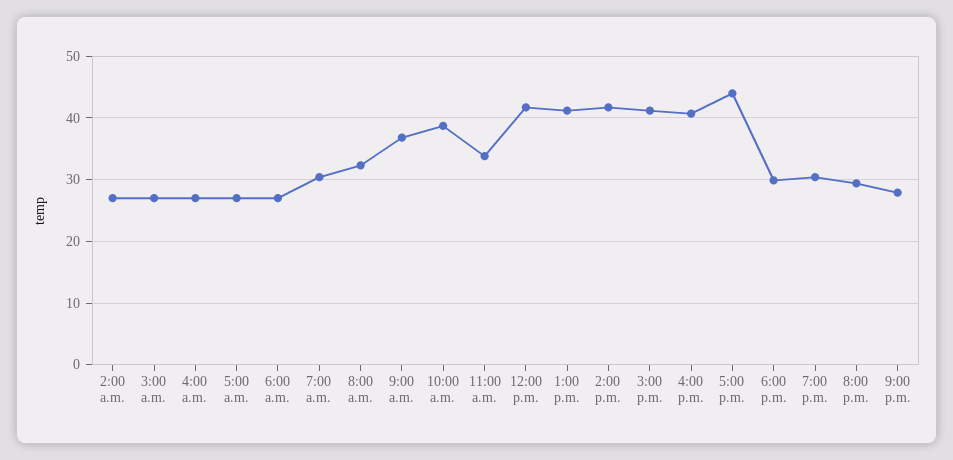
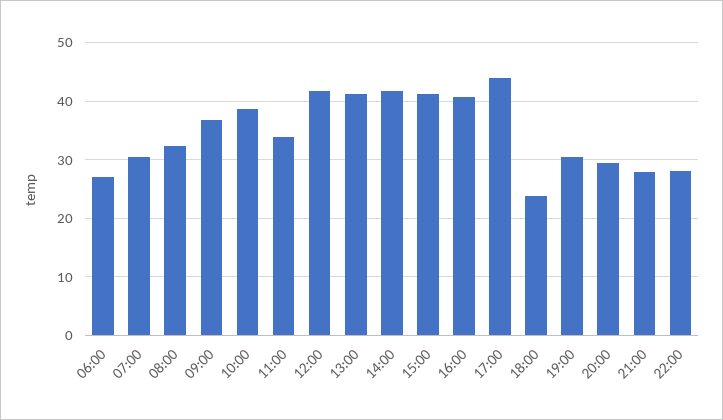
2:00 a.m.: 27 -> none
3:00 a.m.: 27 -> none
4:00 a.m.: 27 -> none
5:00 a.m.: 27 -> none
6:00 p.m.: 30 -> 24
22:00: none -> 28

